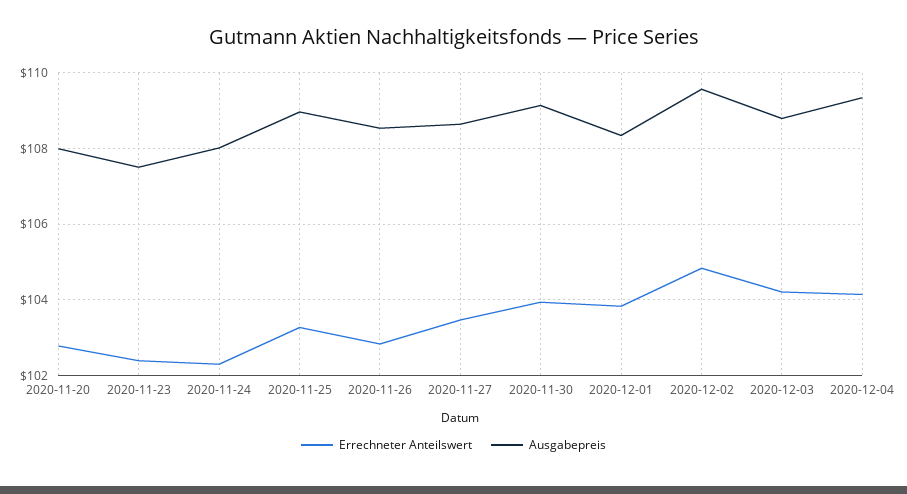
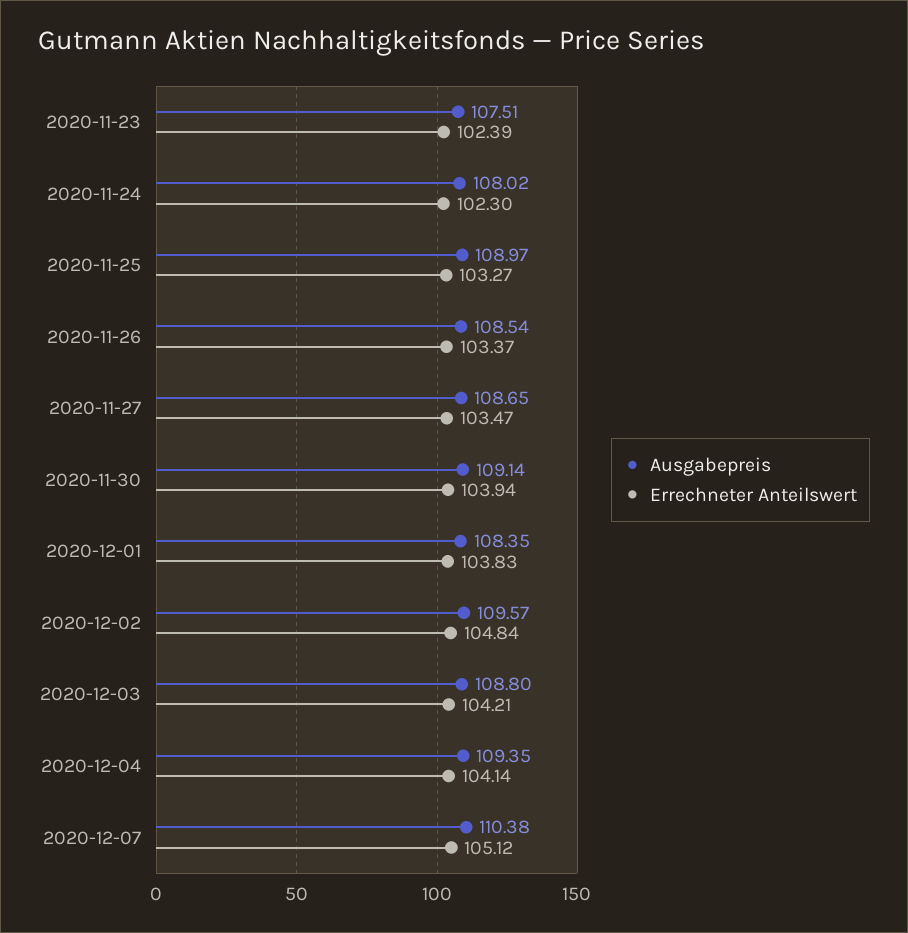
Errechneter Anteilswert, 2020-11-20: 102.8 -> none
Ausgabepreis, 2020-11-20: 108 -> none
Errechneter Anteilswert, 2020-11-26: 102.8 -> 103.37
Ausgabepreis, 2020-12-07: none -> 110.38
Errechneter Anteilswert, 2020-12-07: none -> 105.12

